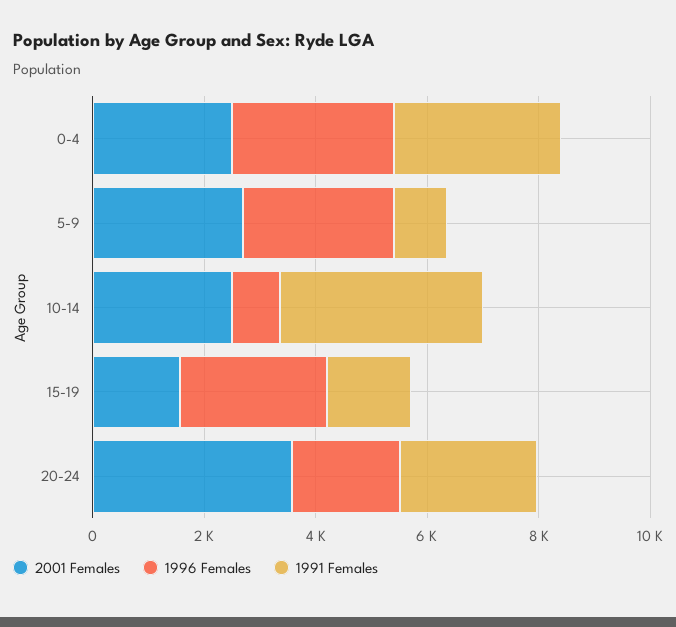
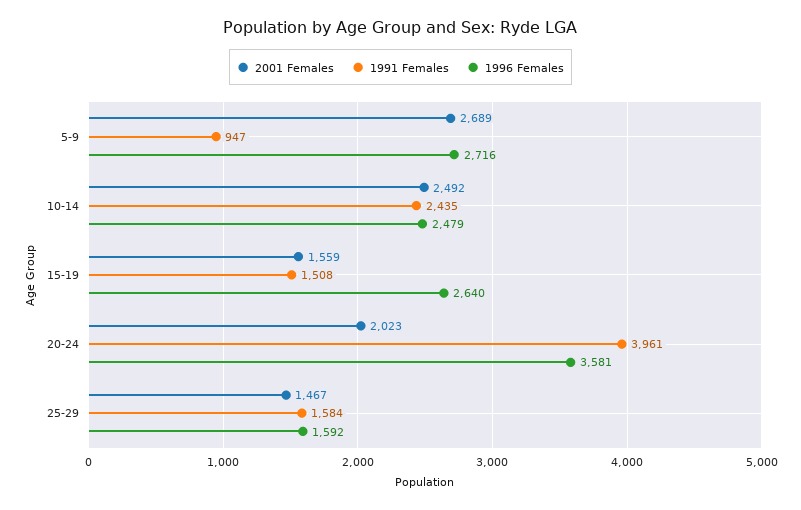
2001 Females, 0-4: 2500 -> none
1996 Females, 0-4: 3000 -> none
1991 Females, 0-4: 3000 -> none
1996 Females, 10-14: 1000 -> 2479
1991 Females, 10-14: 3500 -> 2435
2001 Females, 20-24: 3500 -> 2023
1996 Females, 20-24: 2000 -> 3581
1991 Females, 20-24: 2500 -> 3961
2001 Females, 25-29: none -> 1467
1991 Females, 25-29: none -> 1584
1996 Females, 25-29: none -> 1592

